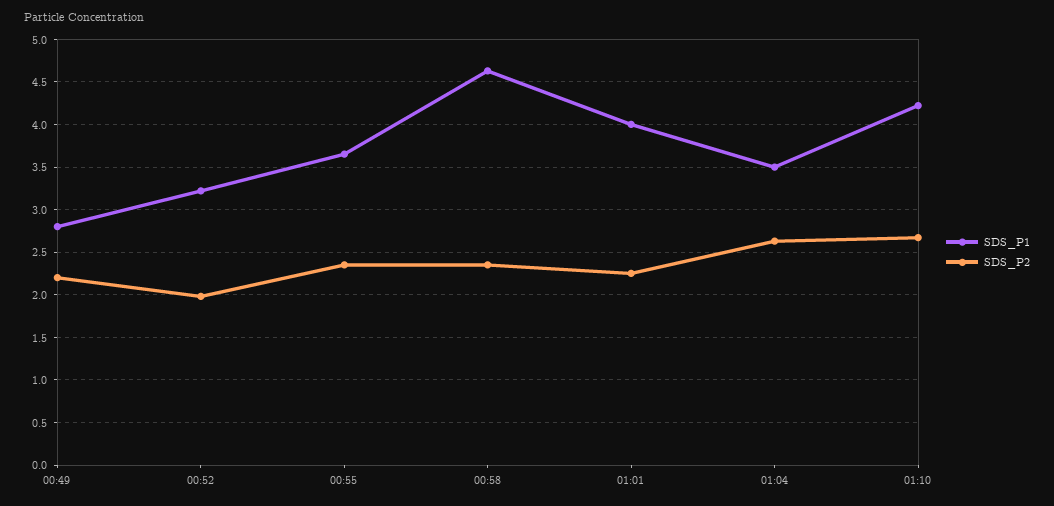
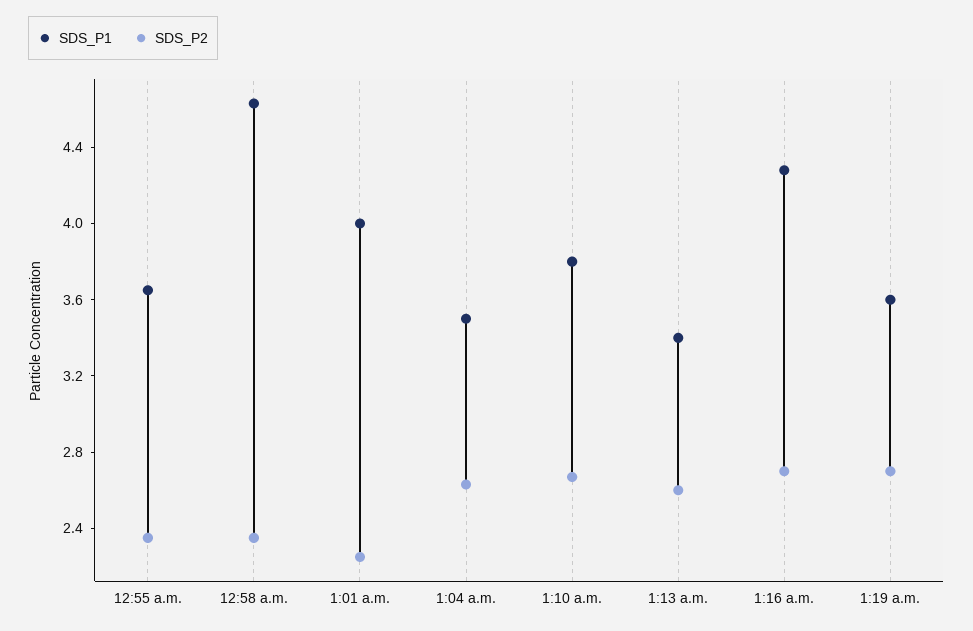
SDS_P1, 00:49: 2.8 -> none
SDS_P2, 00:49: 2.2 -> none
SDS_P1, 00:52: 3.2 -> none
SDS_P2, 00:52: 2 -> none
SDS_P1, 01:10: 4.2 -> 3.8
SDS_P1, 1:13 a.m.: none -> 3.4
SDS_P2, 1:13 a.m.: none -> 2.6
SDS_P1, 1:16 a.m.: none -> 4.3
SDS_P2, 1:16 a.m.: none -> 2.7
SDS_P1, 1:19 a.m.: none -> 3.6
SDS_P2, 1:19 a.m.: none -> 2.7

